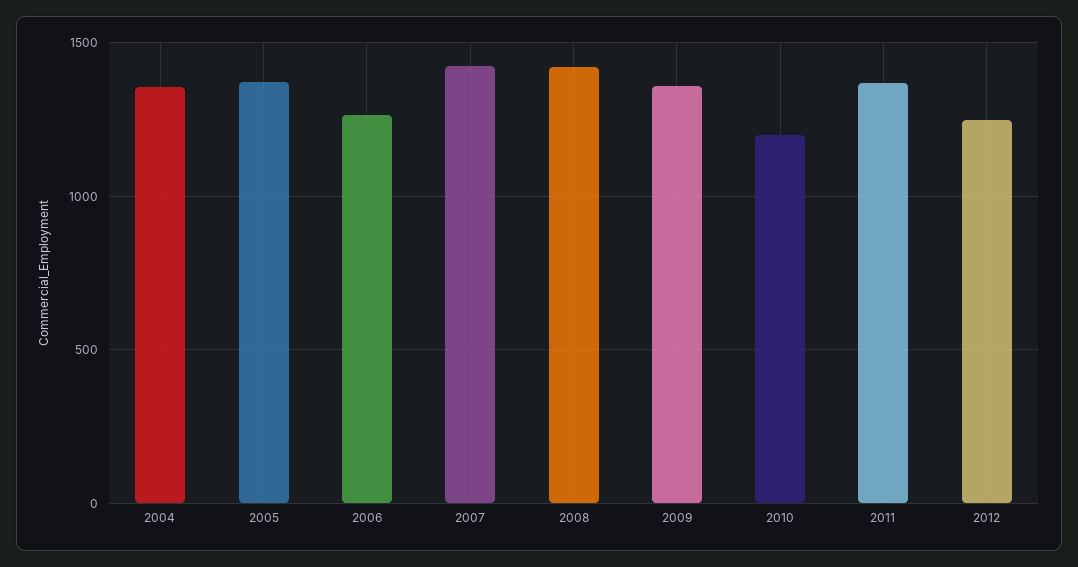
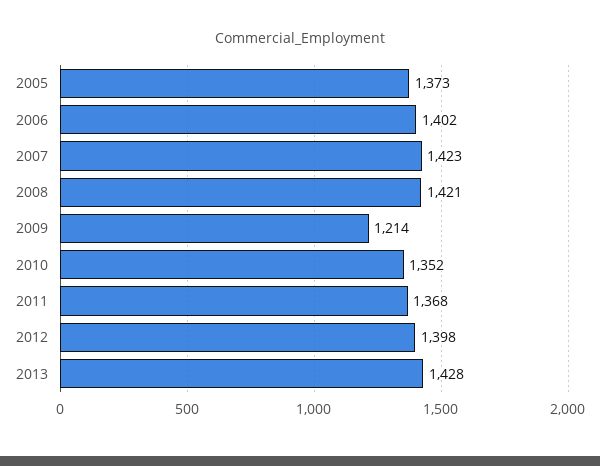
2004: 1350 -> none
2006: 1250 -> 1402
2009: 1350 -> 1214
2010: 1200 -> 1352
2012: 1250 -> 1398
2013: none -> 1428

